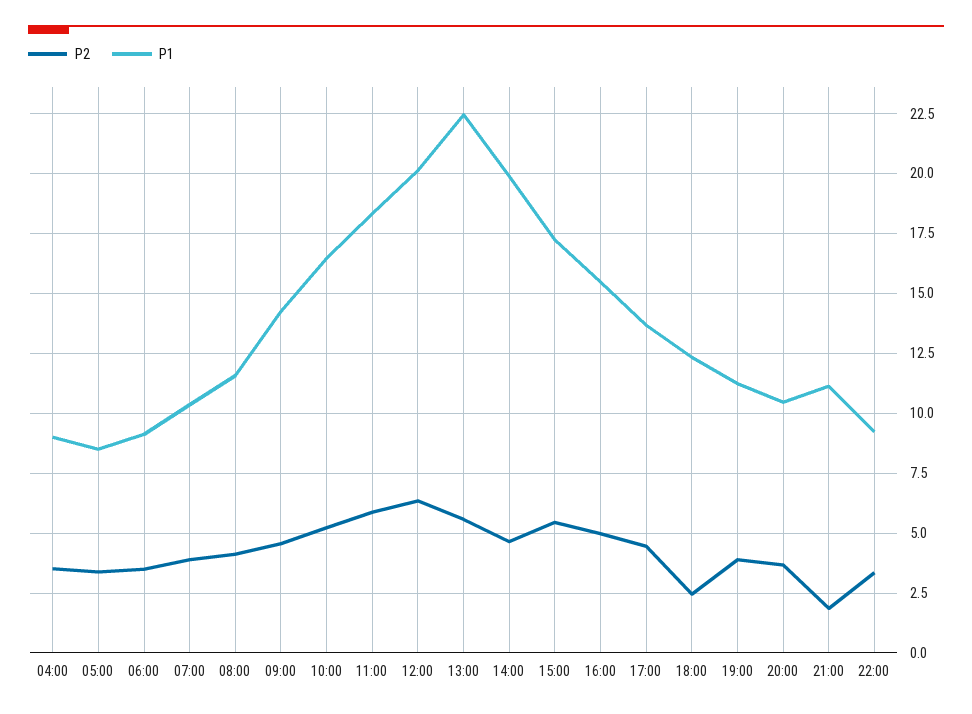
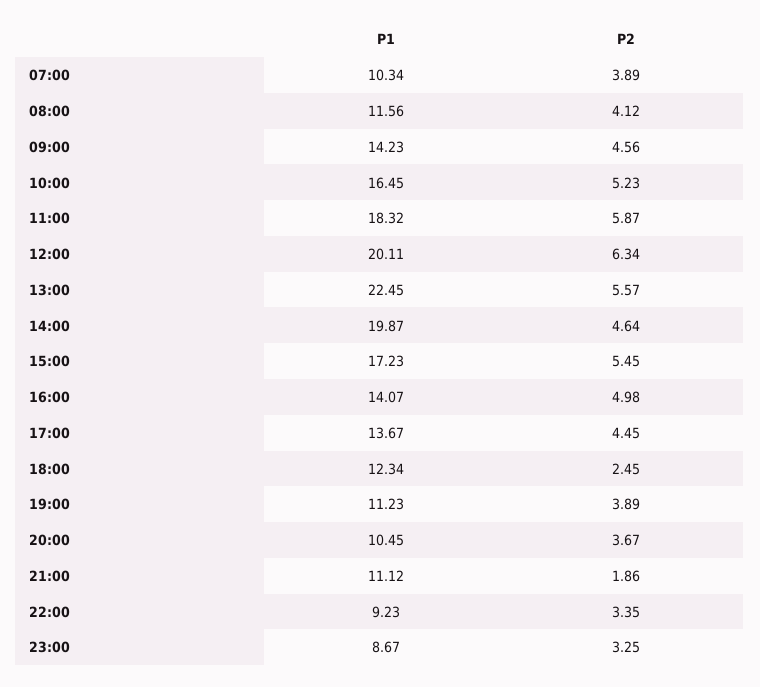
P2, 04:00: 3.5 -> none
P1, 04:00: 9 -> none
P2, 05:00: 3.5 -> none
P1, 05:00: 8.5 -> none
P2, 06:00: 3.5 -> none
P1, 06:00: 9 -> none
P1, 16:00: 15.5 -> 14.07
P1, 23:00: none -> 8.67
P2, 23:00: none -> 3.25

